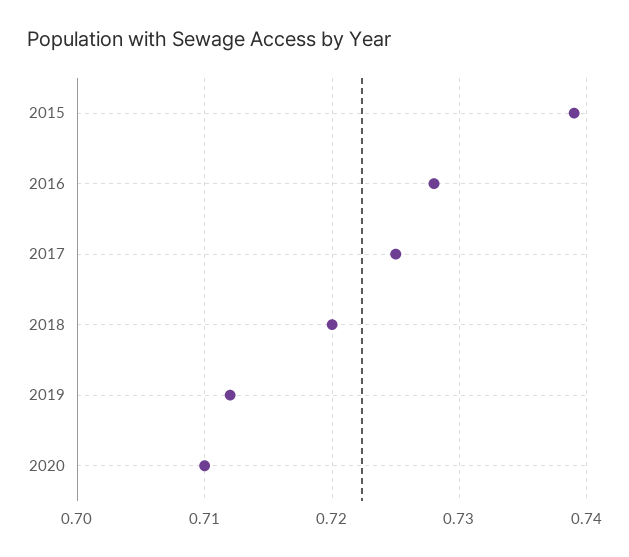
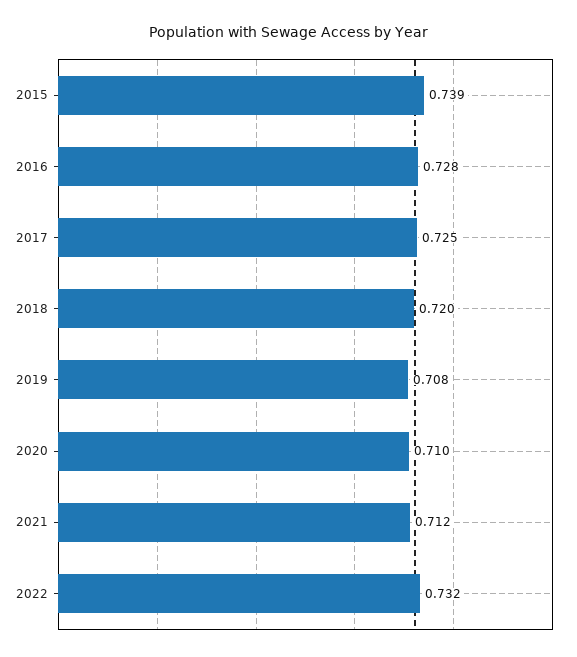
2019: 0.712 -> 0.708
2021: none -> 0.712
2022: none -> 0.732

